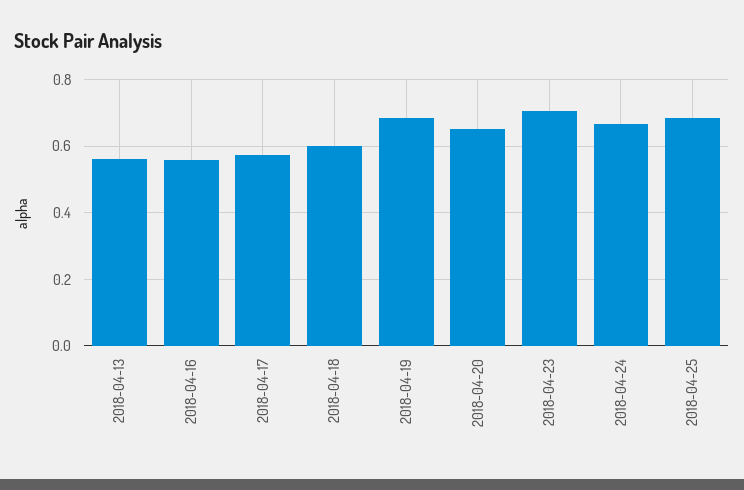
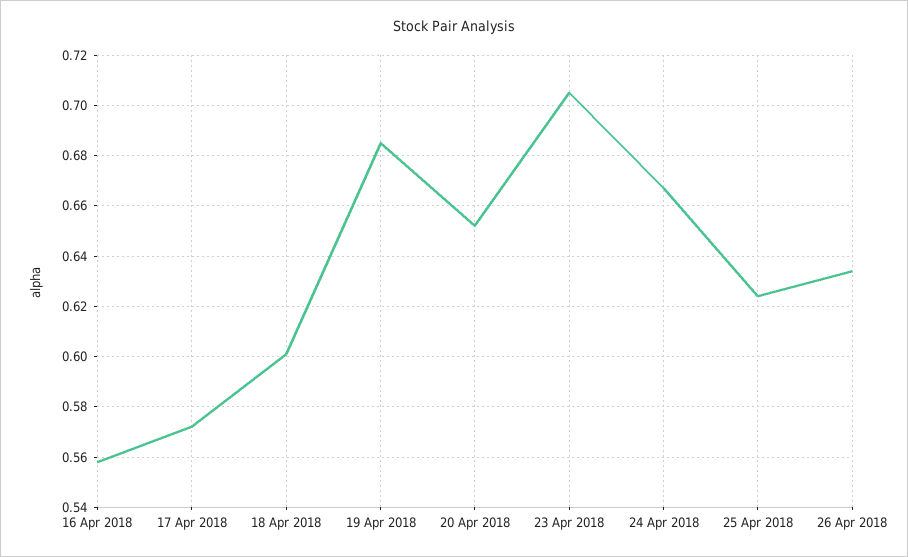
2018-04-13: 0.56 -> none
2018-04-25: 0.68 -> 0.625
26 Apr 2018: none -> 0.635

